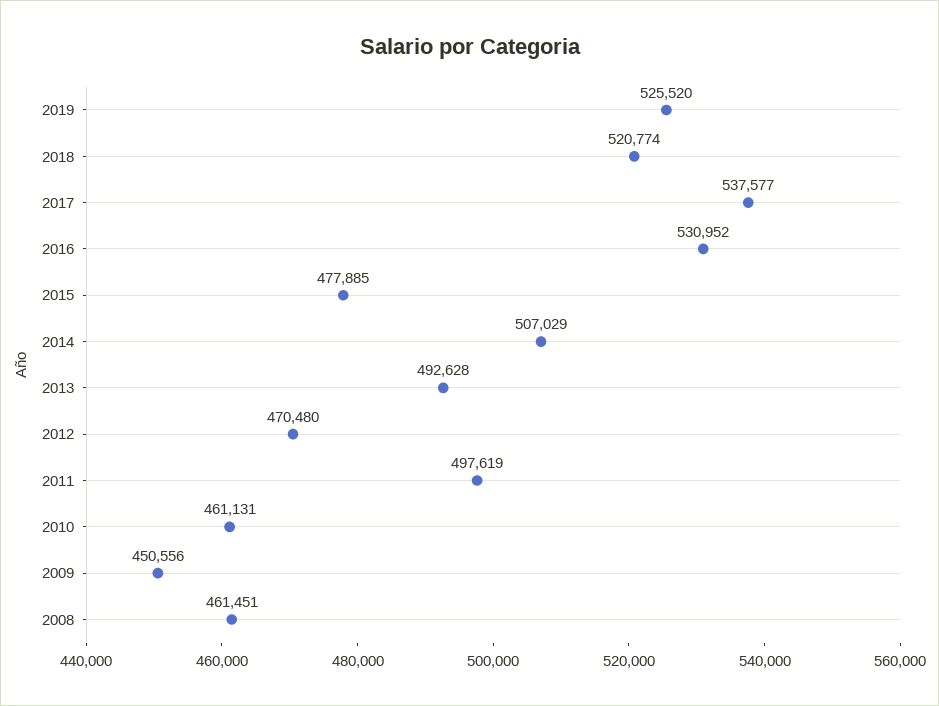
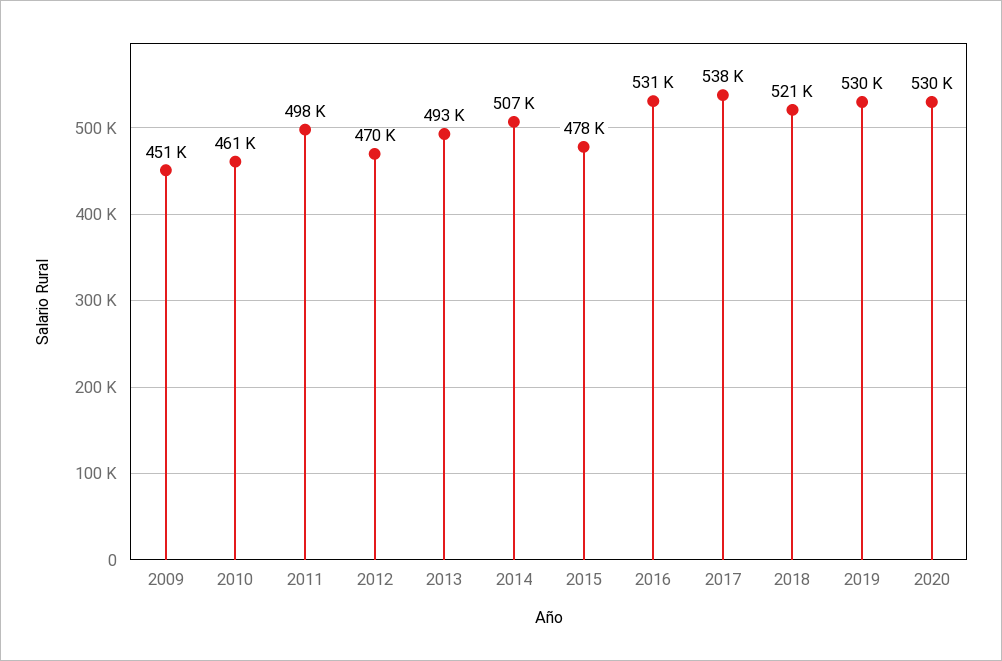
2019: 525520 -> 530000
2008: 461451 -> none
2020: none -> 530000

